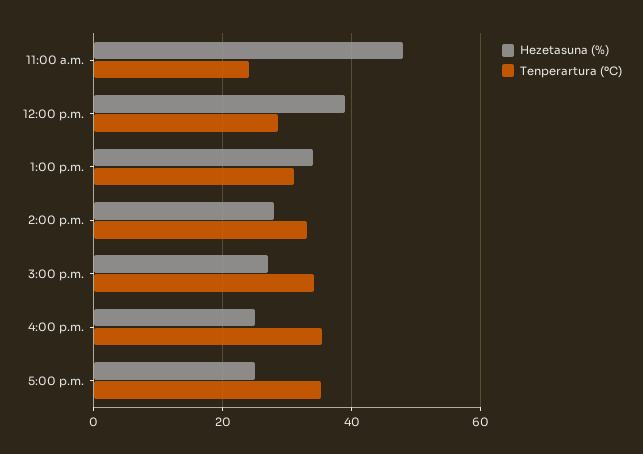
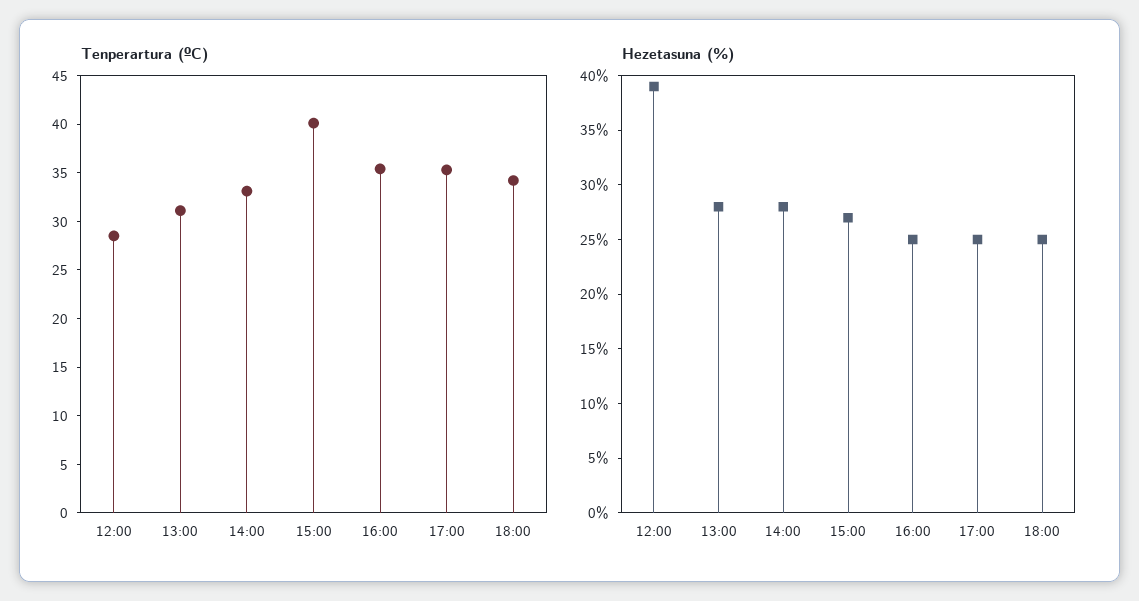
Hezetasuna (%), 11:00 a.m.: 48 -> none
Tenperartura (ºC), 11:00 a.m.: 24 -> none
Hezetasuna (%), 1:00 p.m.: 34 -> 28
Tenperartura (ºC), 3:00 p.m.: 34 -> 40
Tenperartura (ºC), 18:00: none -> 34
Hezetasuna (%), 18:00: none -> 25

